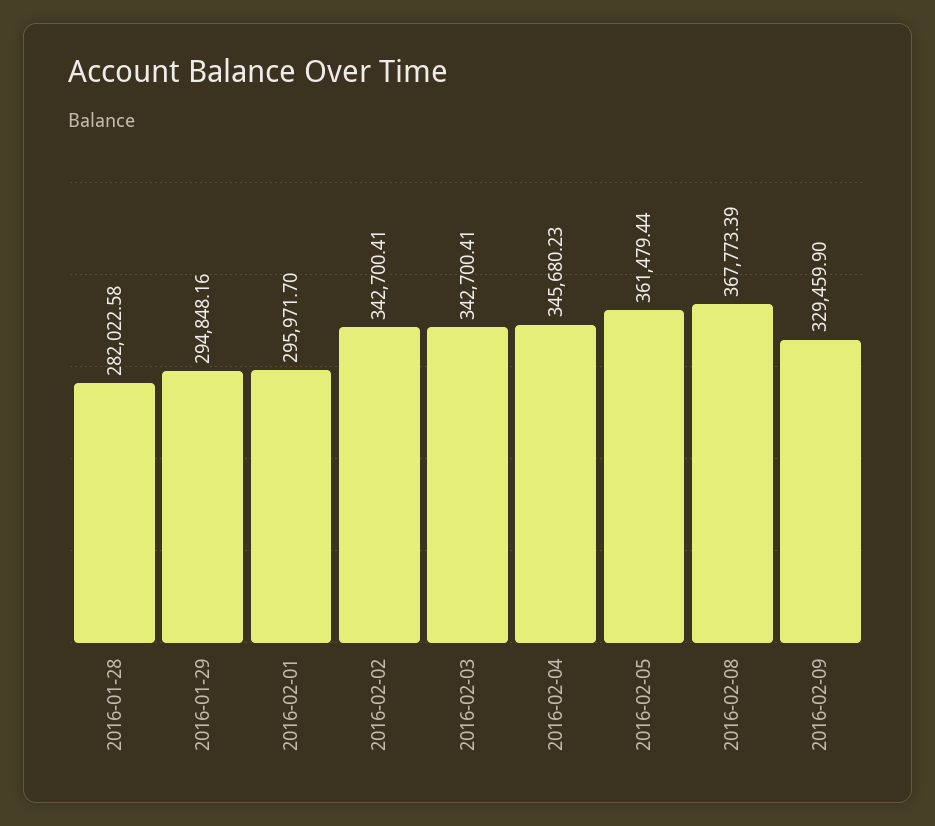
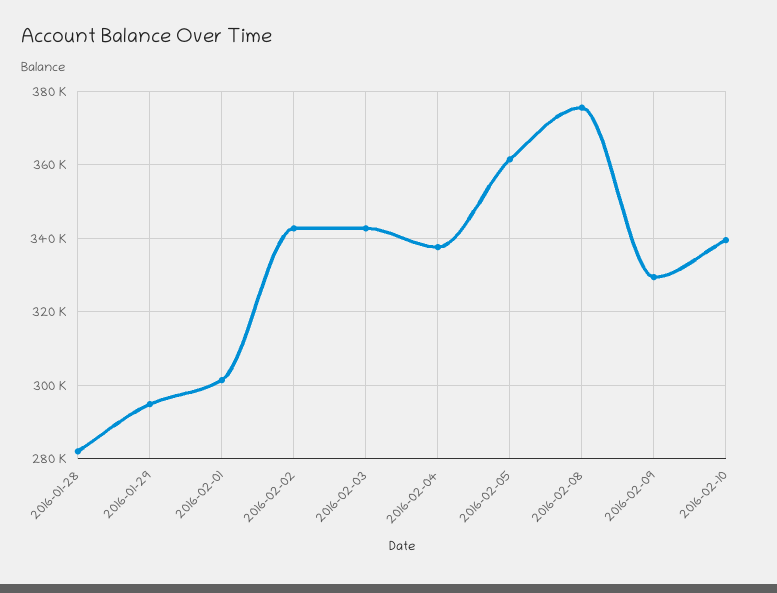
2016-02-01: 295971.7 -> 302000
2016-02-04: 345680.23 -> 338000
2016-02-08: 367773.39 -> 376000
2016-02-10: none -> 340000

